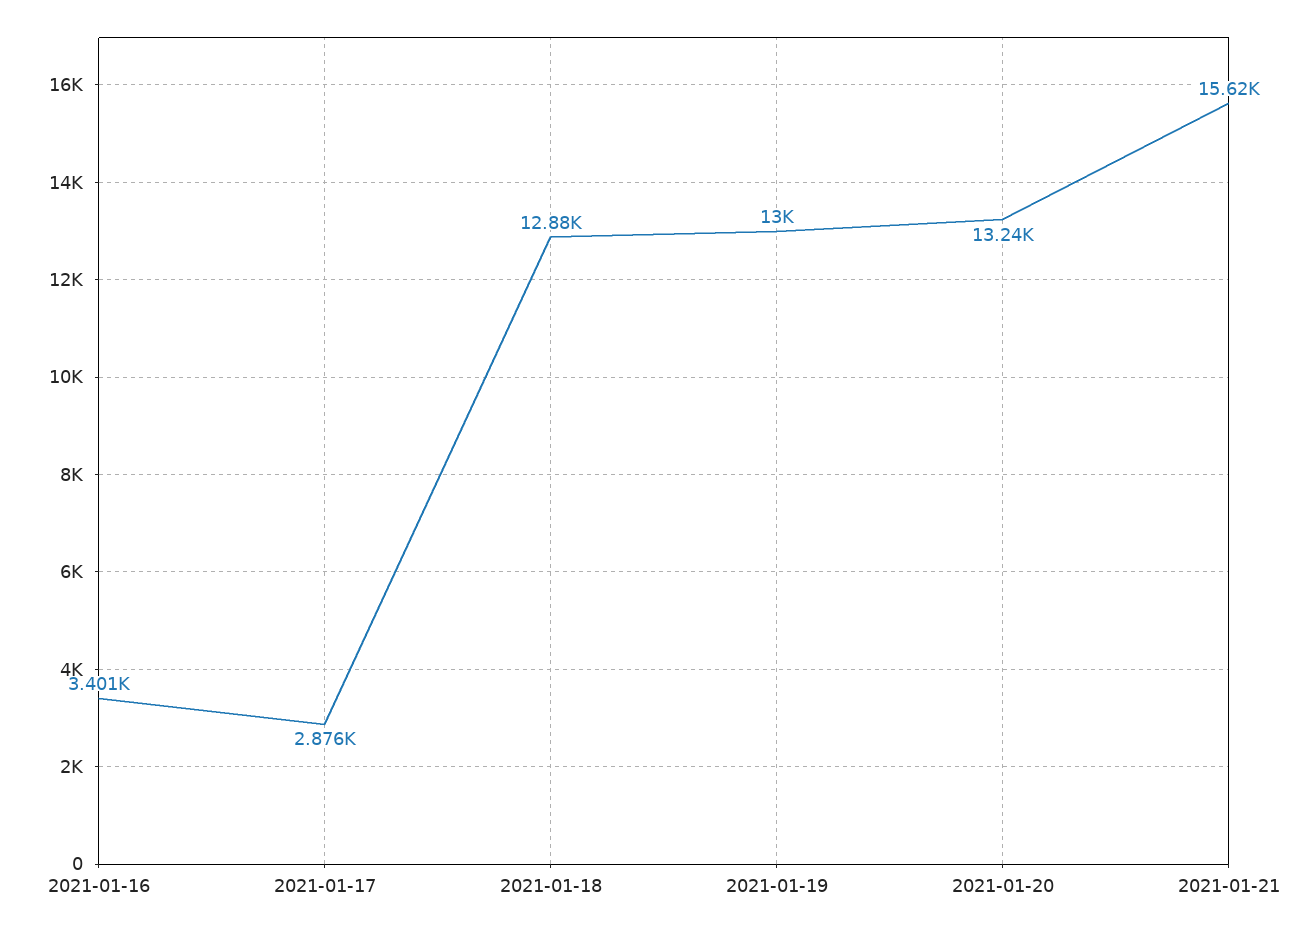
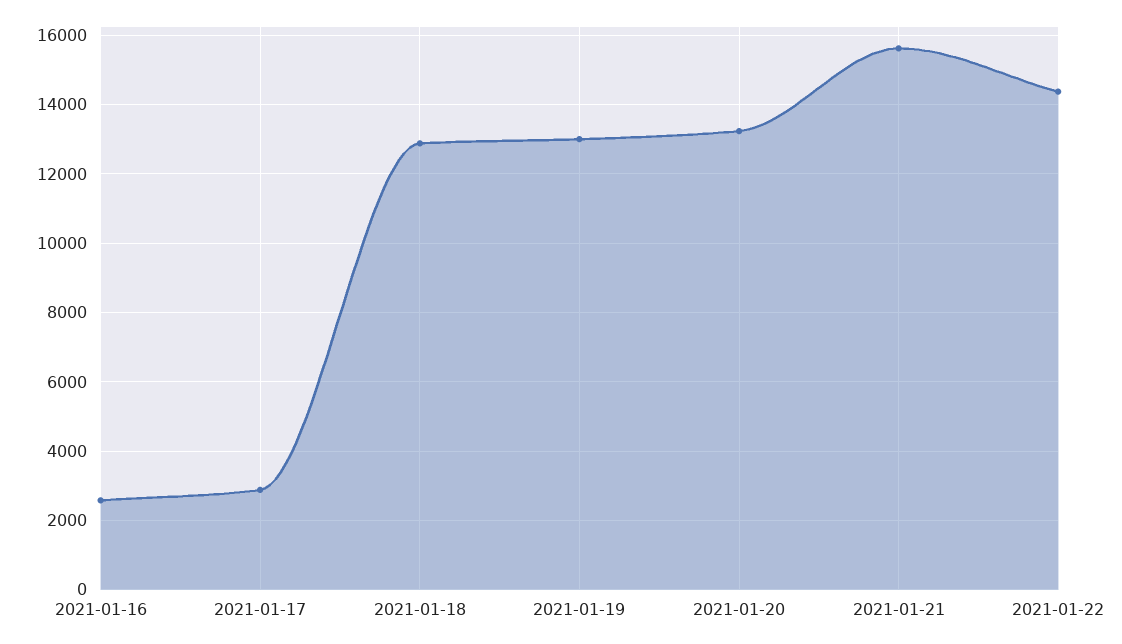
2021-01-16: 3401 -> 2600
2021-01-22: none -> 14400

